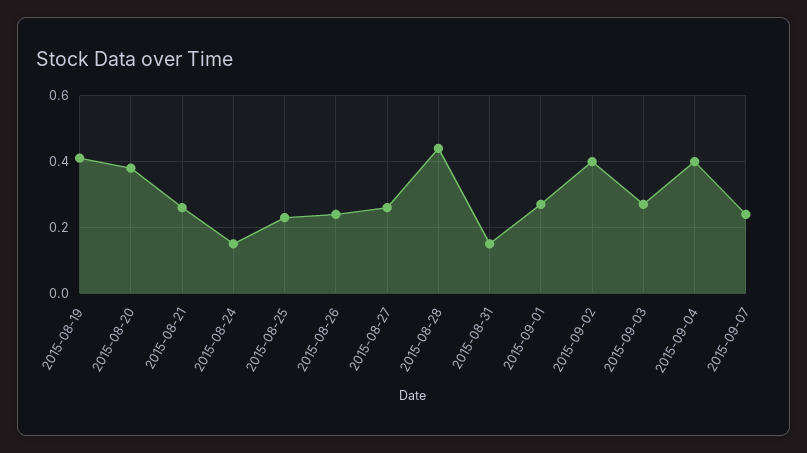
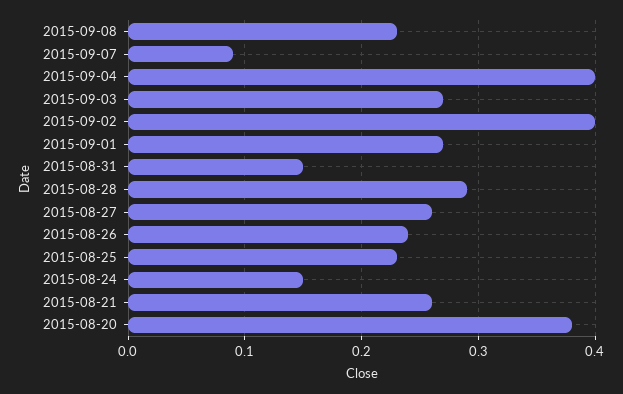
2015-08-19: 0.4 -> none
2015-08-28: 0.45 -> 0.29
2015-09-07: 0.25 -> 0.09
2015-09-08: none -> 0.23

